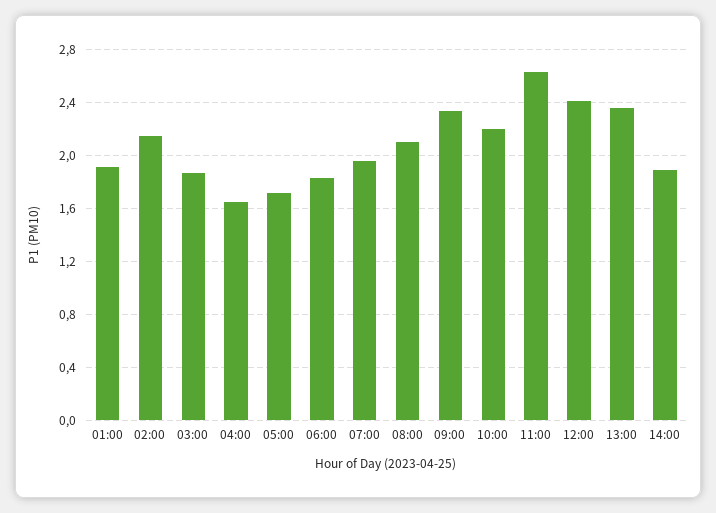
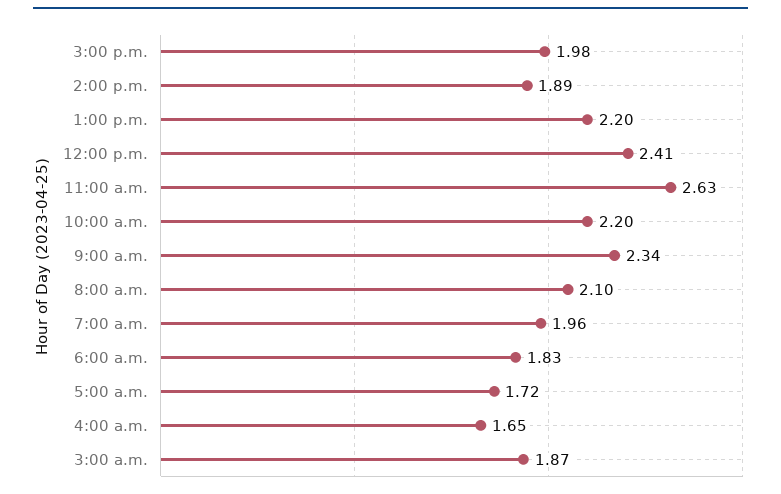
01:00: 1.9 -> none
02:00: 2.15 -> none
13:00: 2.35 -> 2.2
3:00 p.m.: none -> 1.98

